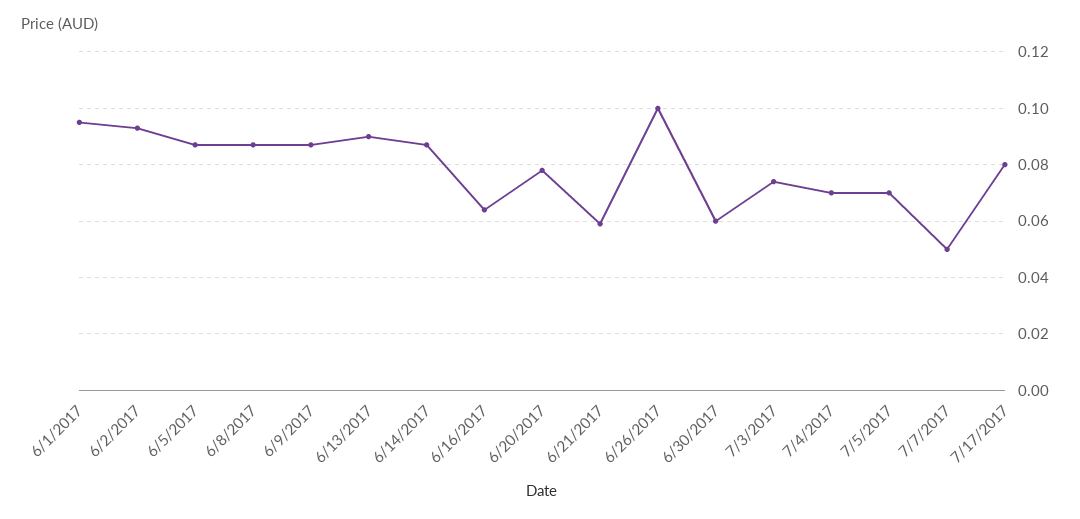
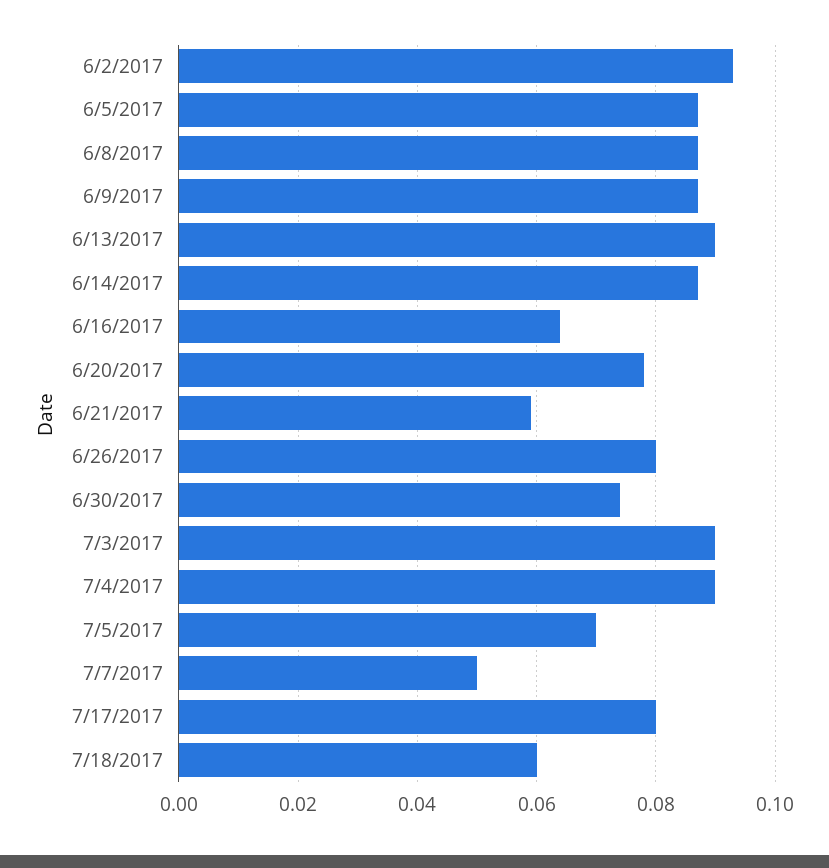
6/1/2017: 0.095 -> none
6/26/2017: 0.1 -> 0.08
6/30/2017: 0.06 -> 0.075
7/3/2017: 0.075 -> 0.09
7/4/2017: 0.07 -> 0.09
7/18/2017: none -> 0.06

